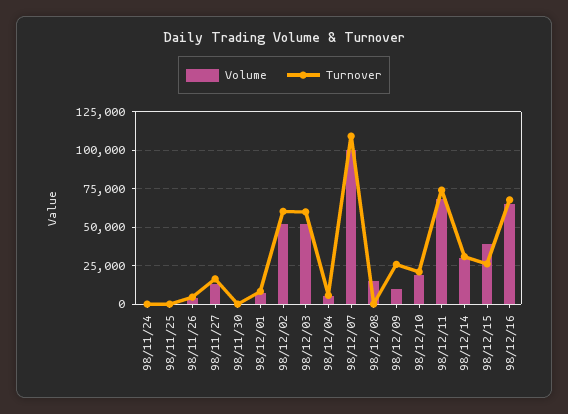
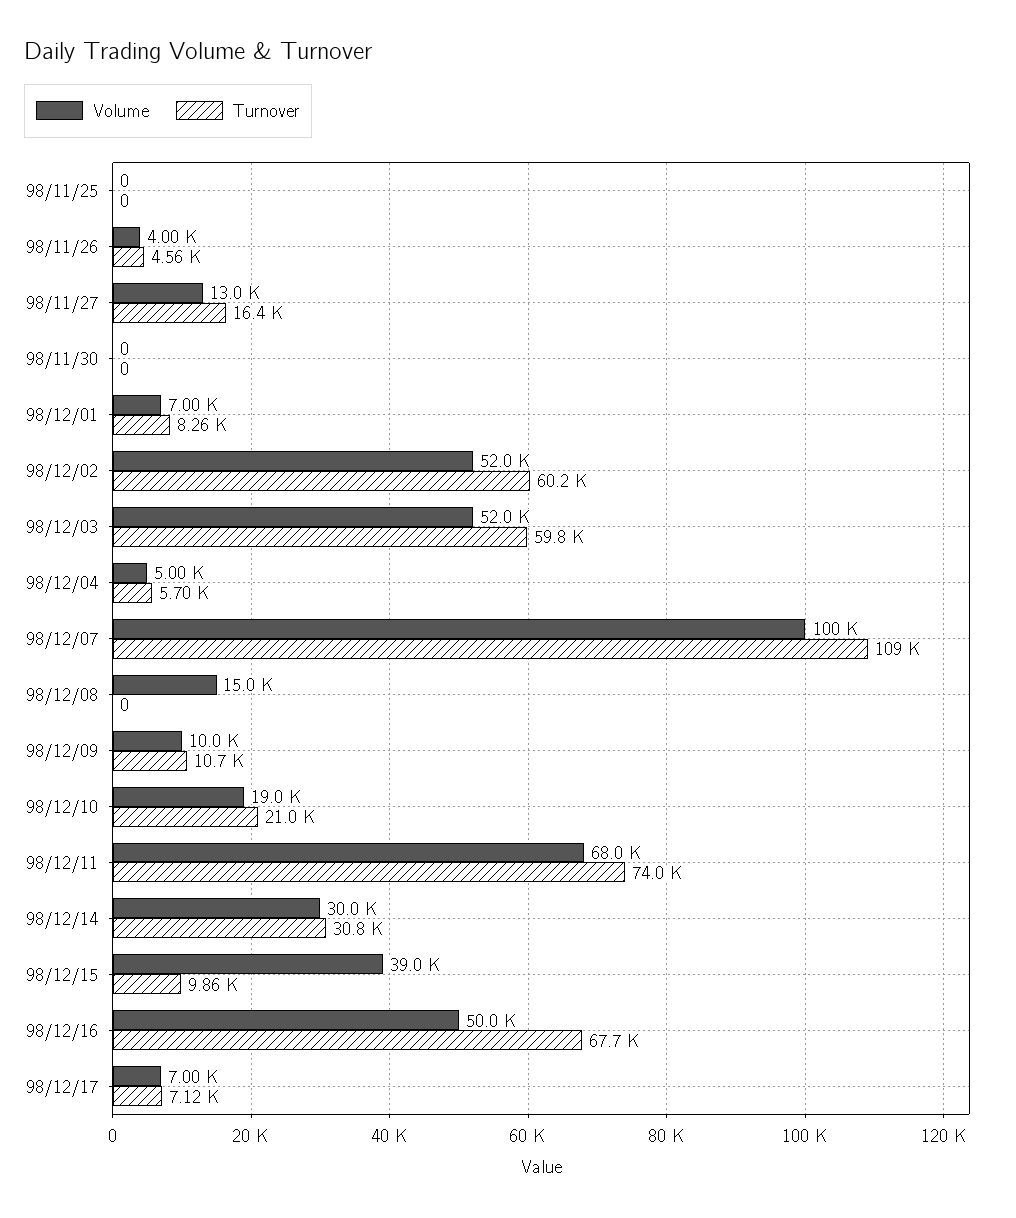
Volume, 98/11/24: 0 -> none
Turnover, 98/11/24: 0 -> none
Turnover, 98/12/09: 25000 -> 10700
Turnover, 98/12/15: 25000 -> 9860
Volume, 98/12/16: 65000 -> 50000
Volume, 98/12/17: none -> 7000
Turnover, 98/12/17: none -> 7120

